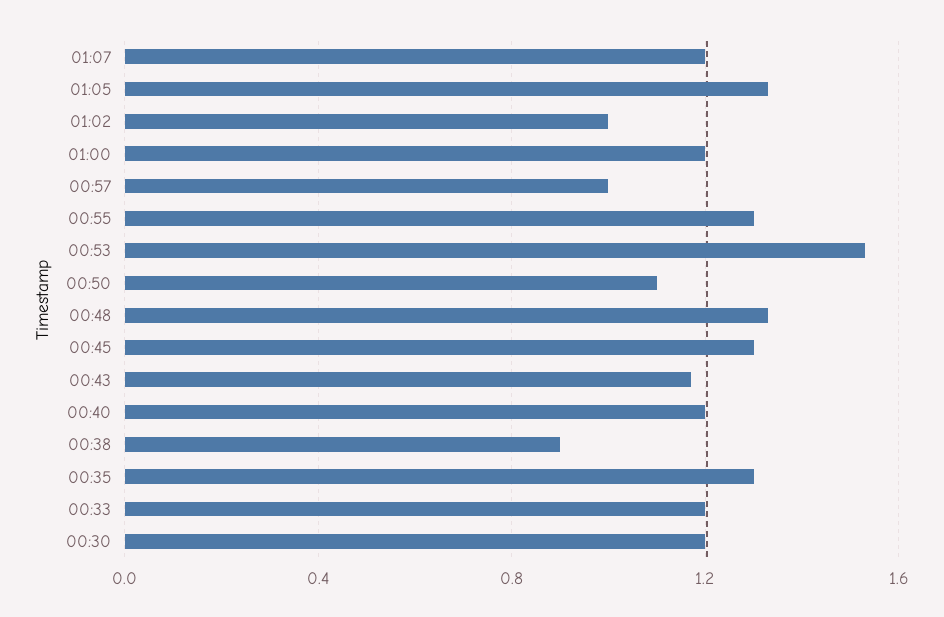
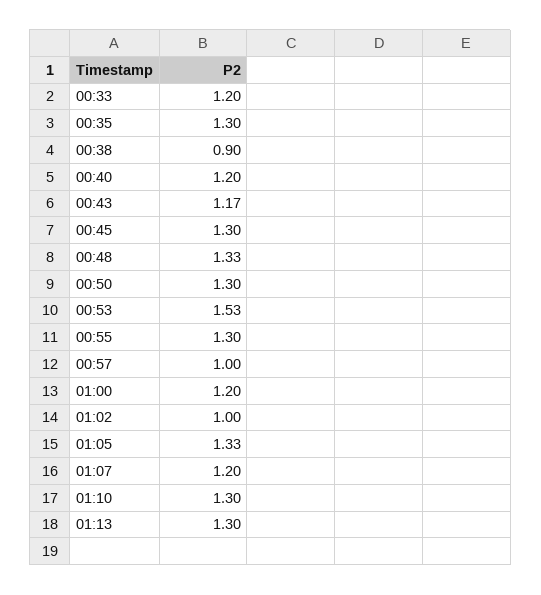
00:50: 1.1 -> 1.3
00:30: 1.2 -> none
01:10: none -> 1.3
01:13: none -> 1.3

